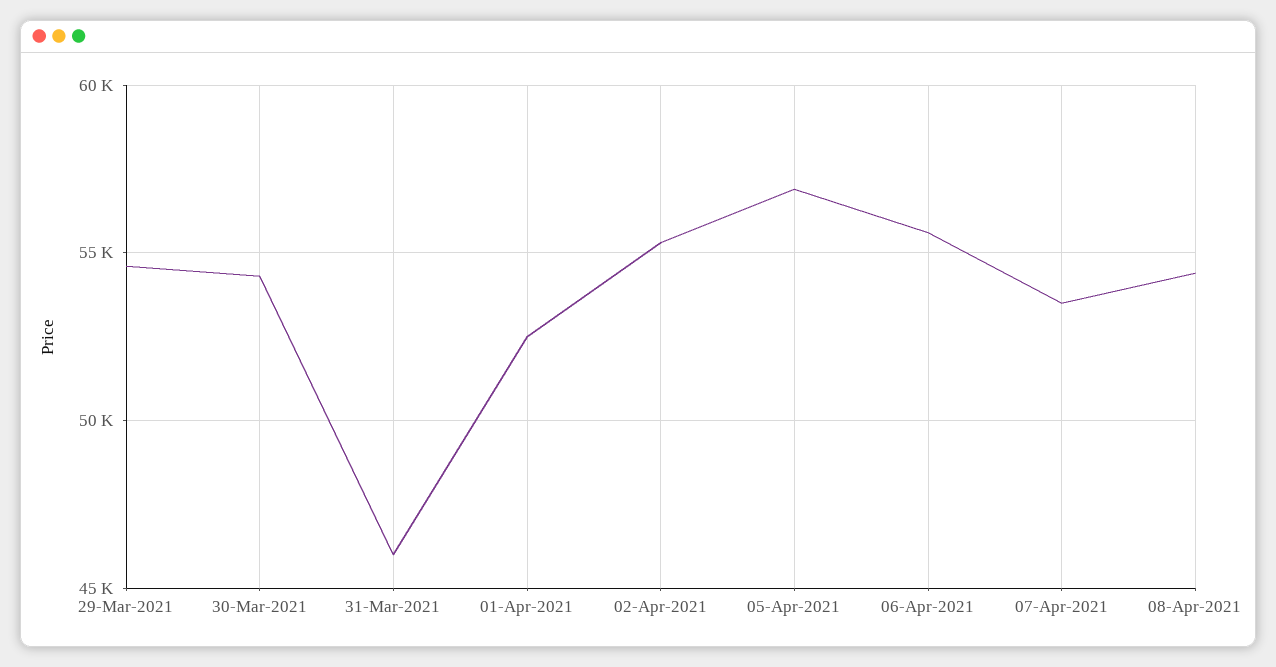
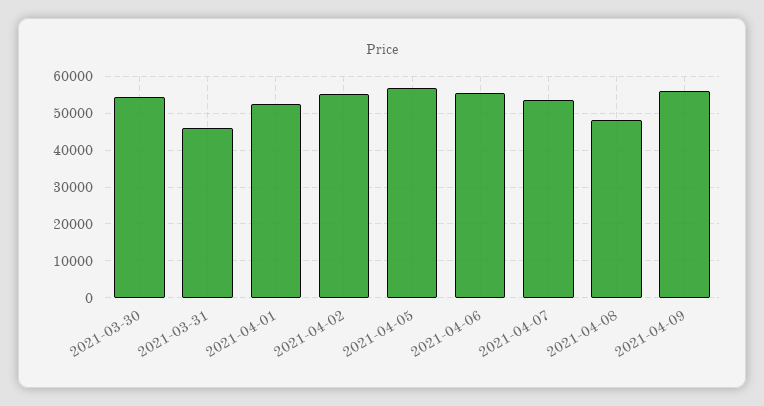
29-Mar-2021: 54500 -> none
08-Apr-2021: 54500 -> 48000
2021-04-09: none -> 56000

